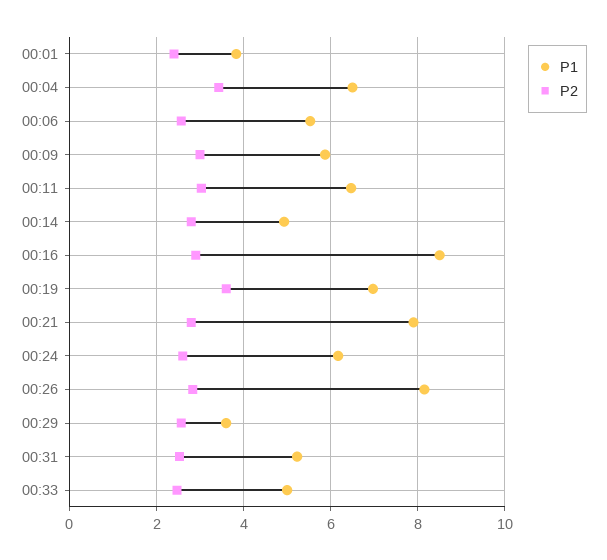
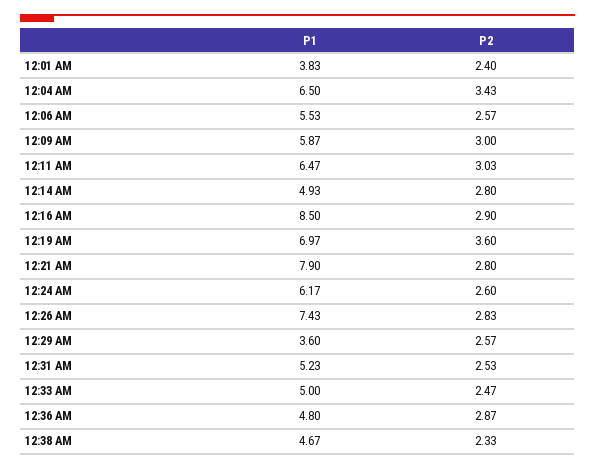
P1, 00:26: 8.2 -> 7.43
P1, 12:36 AM: none -> 4.8
P2, 12:36 AM: none -> 2.87
P1, 12:38 AM: none -> 4.67
P2, 12:38 AM: none -> 2.33

